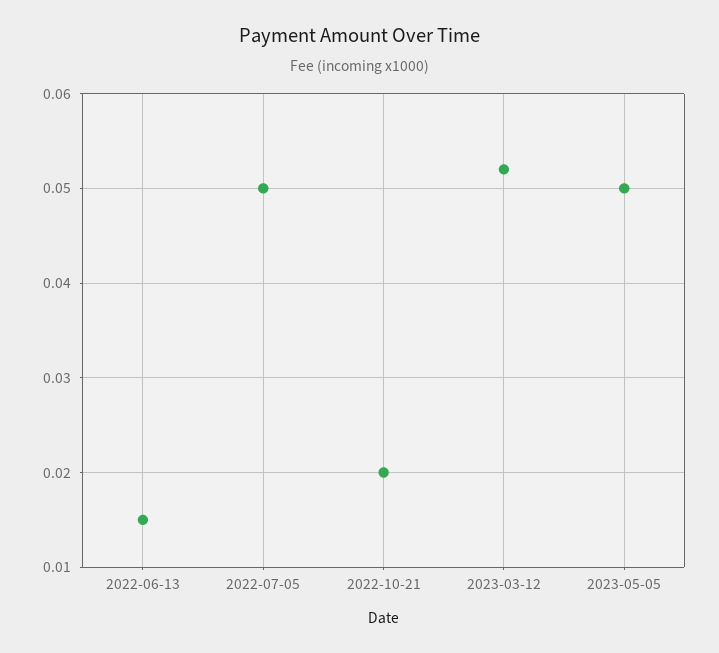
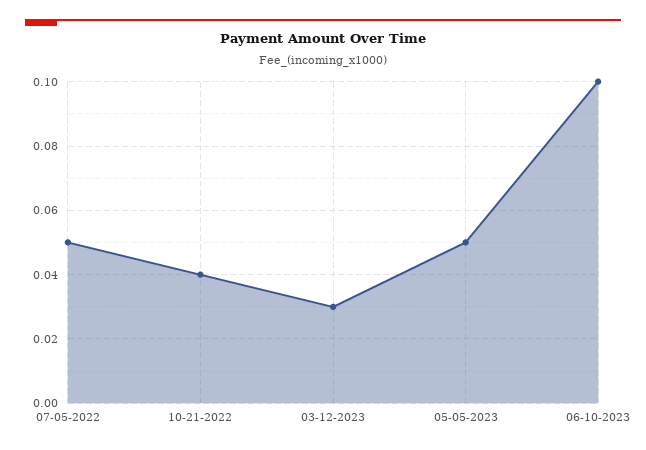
2022-06-13: 0.015 -> none
2022-10-21: 0.02 -> 0.04
2023-03-12: 0.052 -> 0.03
06-10-2023: none -> 0.1

